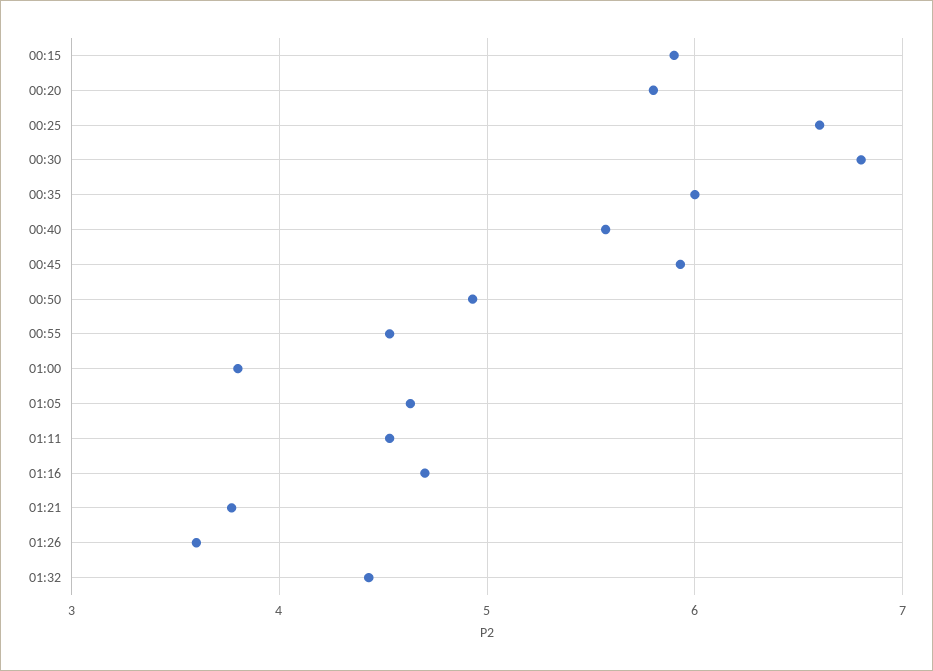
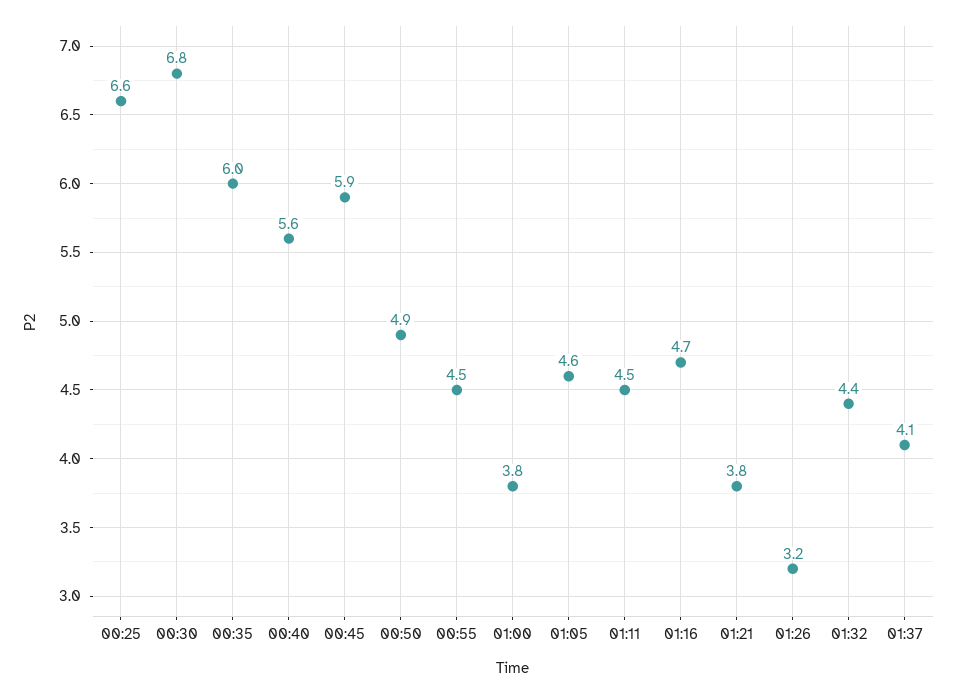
00:15: 5.9 -> none
00:20: 5.8 -> none
01:26: 3.6 -> 3.2
01:37: none -> 4.1

